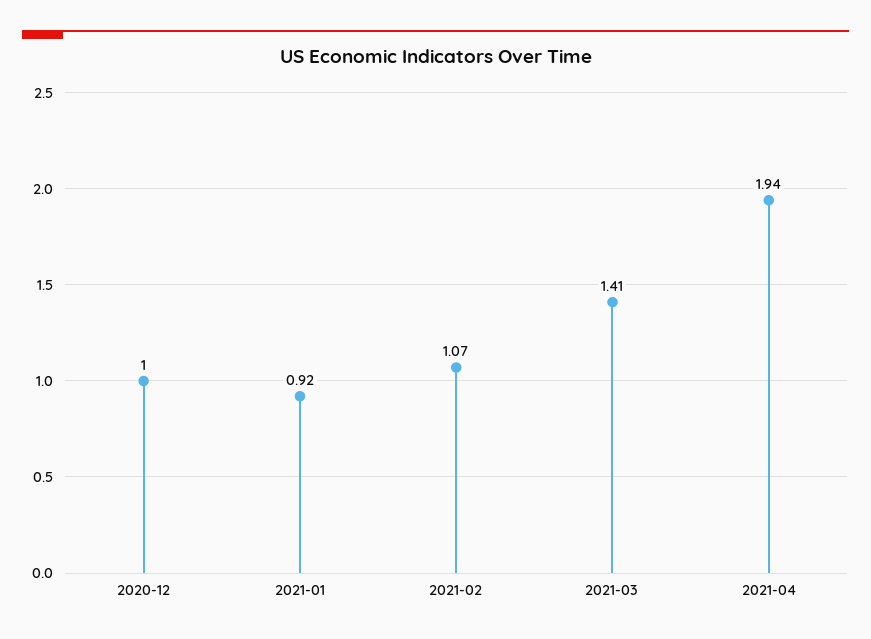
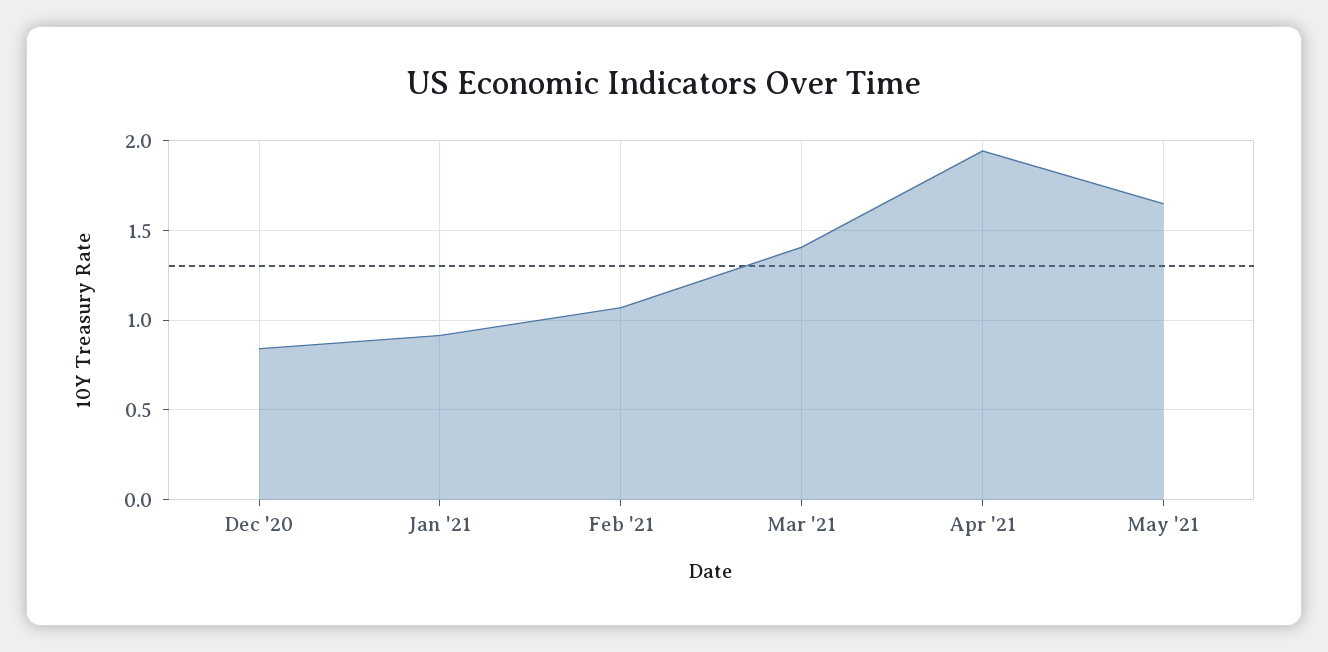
2020-12: 1 -> 0.85
May '21: none -> 1.65

